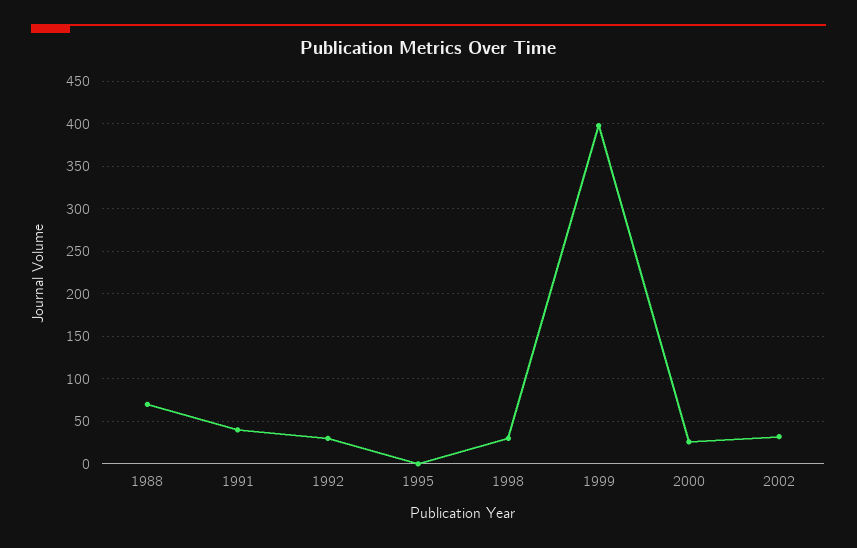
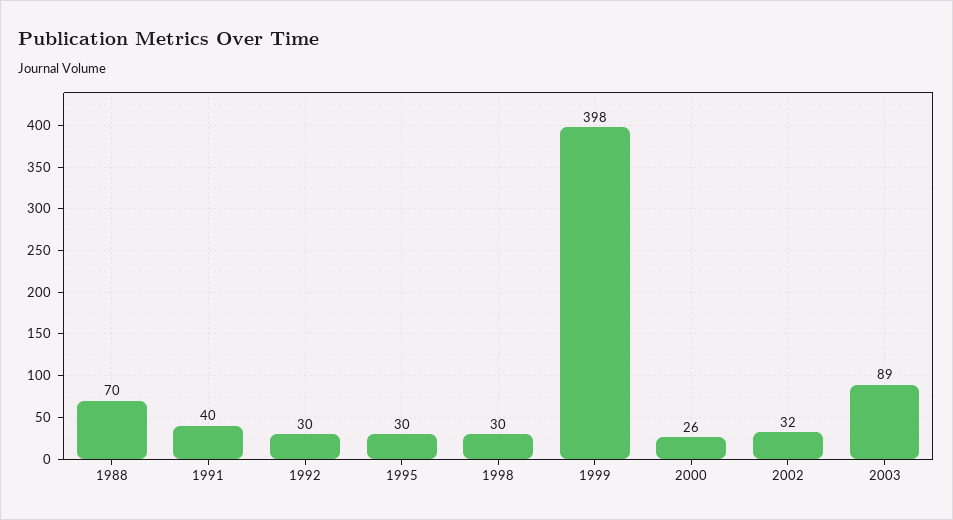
1995: 0 -> 30
2003: none -> 89

